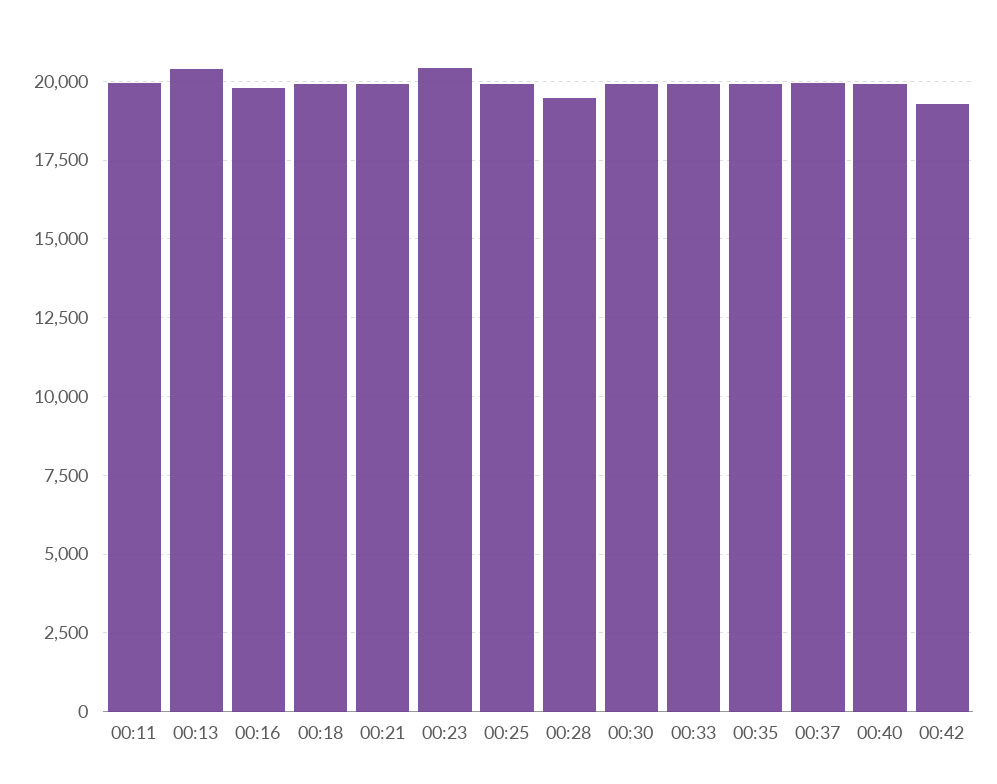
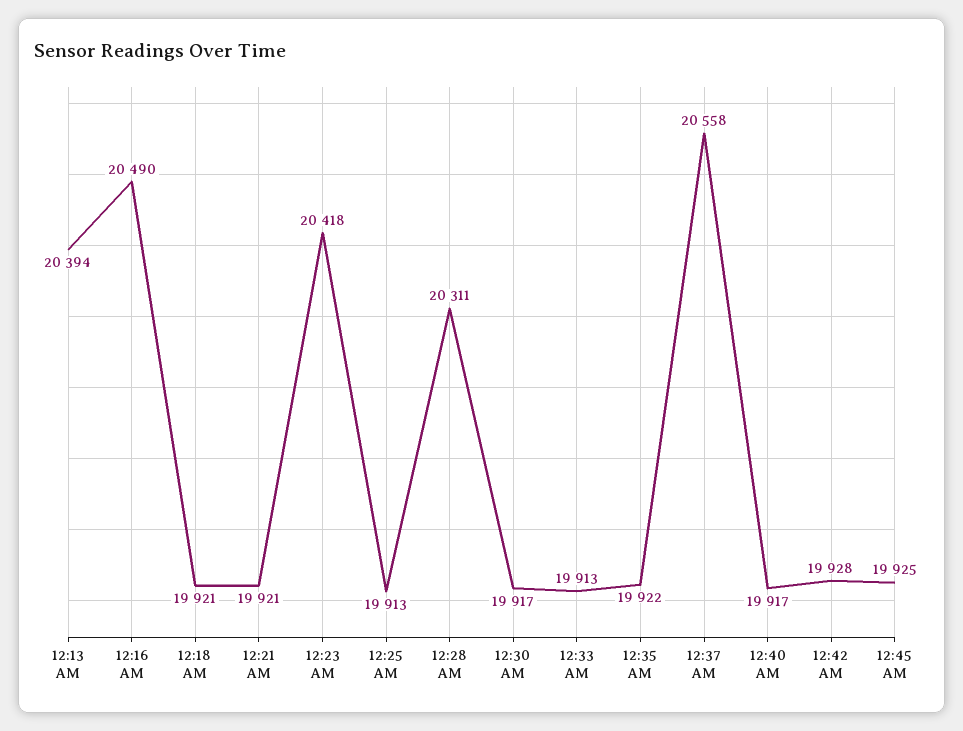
00:11: 20000 -> none
00:16: 19750 -> 20490
00:28: 19500 -> 20311
00:37: 20000 -> 20558
00:42: 19250 -> 19928
12:45 AM: none -> 19925

